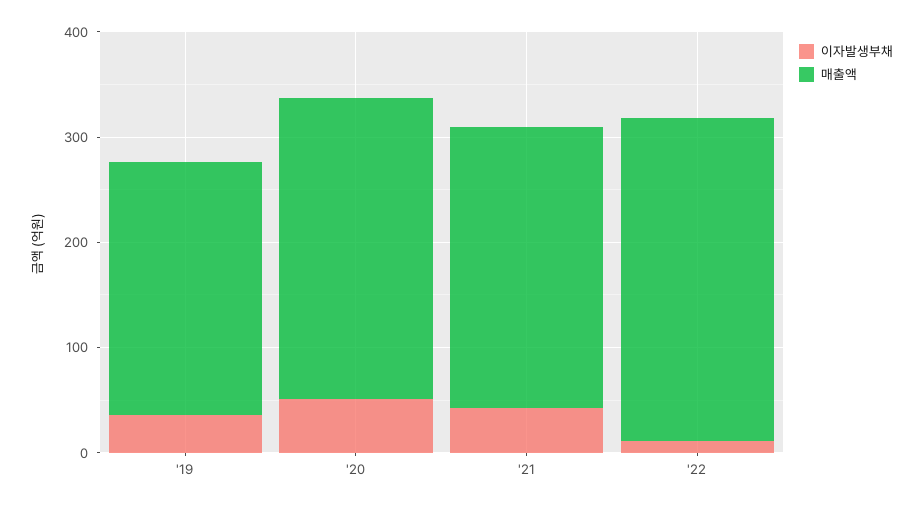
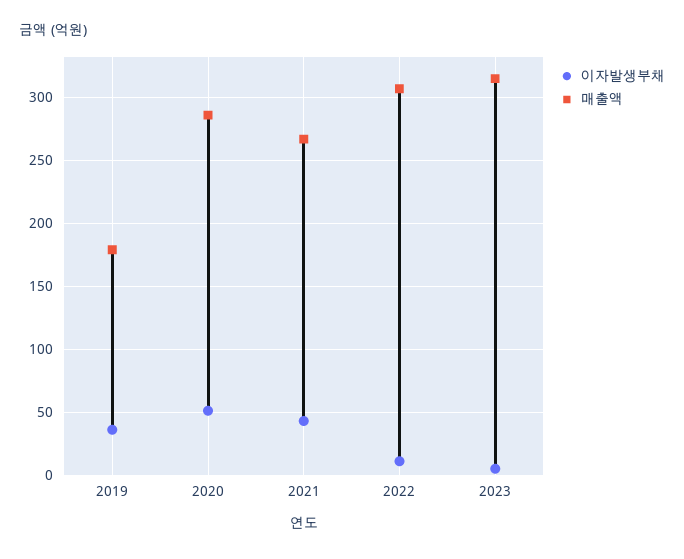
매출액, '19: 240 -> 180
이자발생부채, 2023: none -> 5
매출액, 2023: none -> 315

